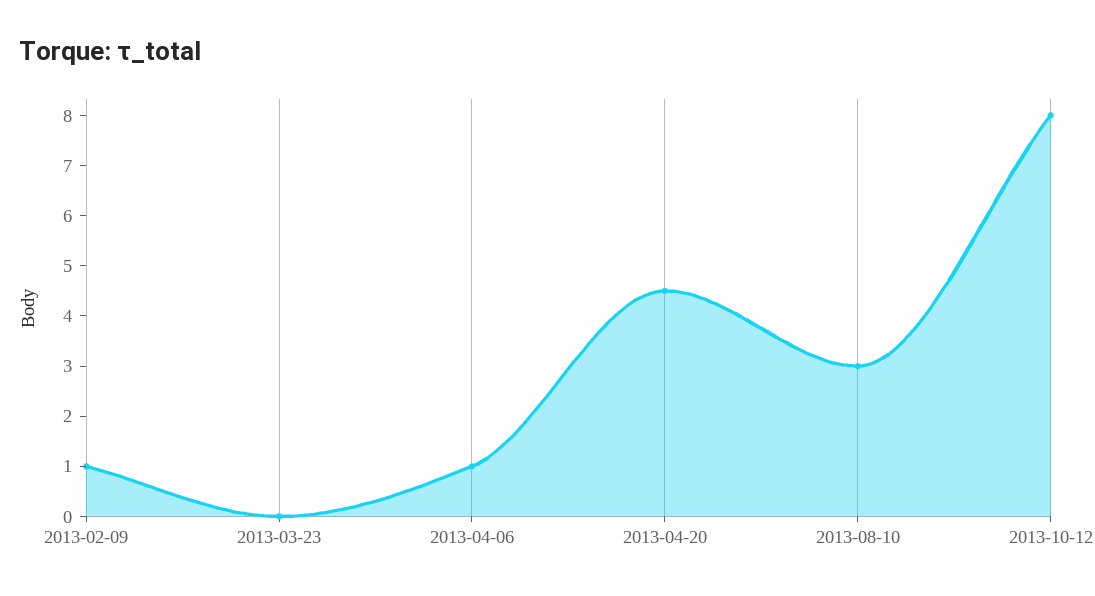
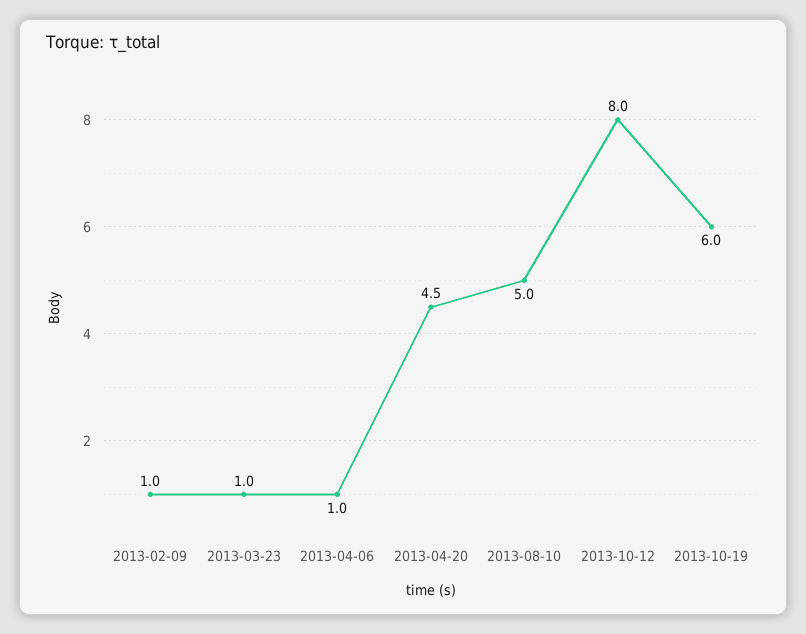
2013-03-23: 0 -> 1
2013-08-10: 3 -> 5
2013-10-19: none -> 6

